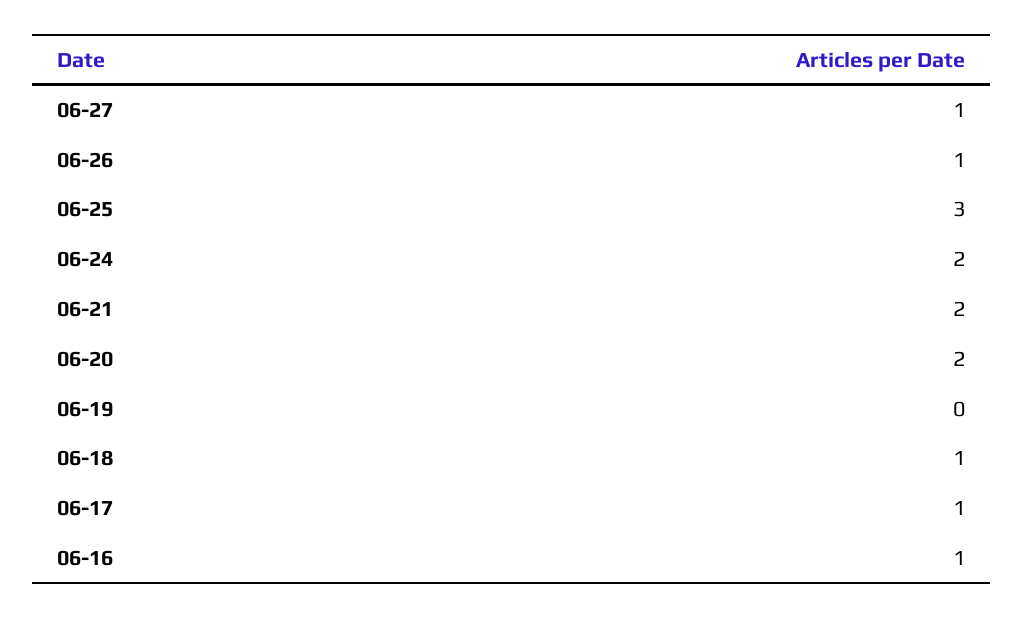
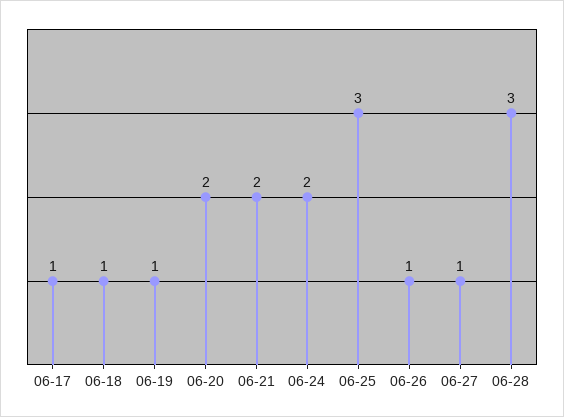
06-19: 0 -> 1
06-16: 1 -> none
06-28: none -> 3

